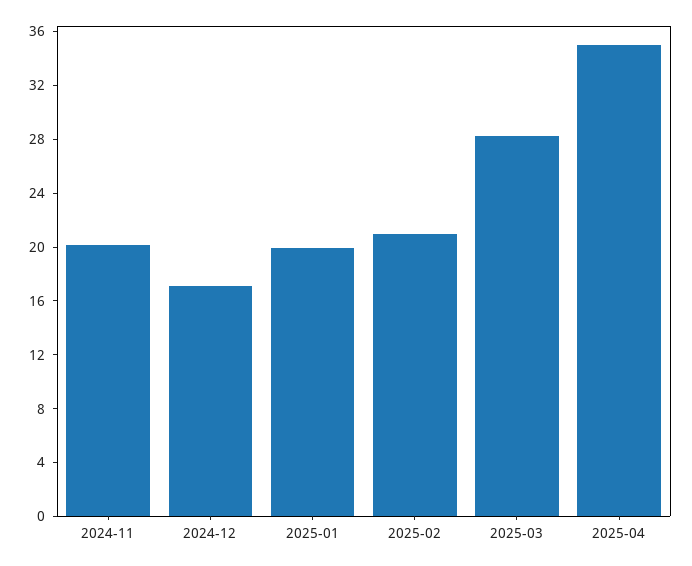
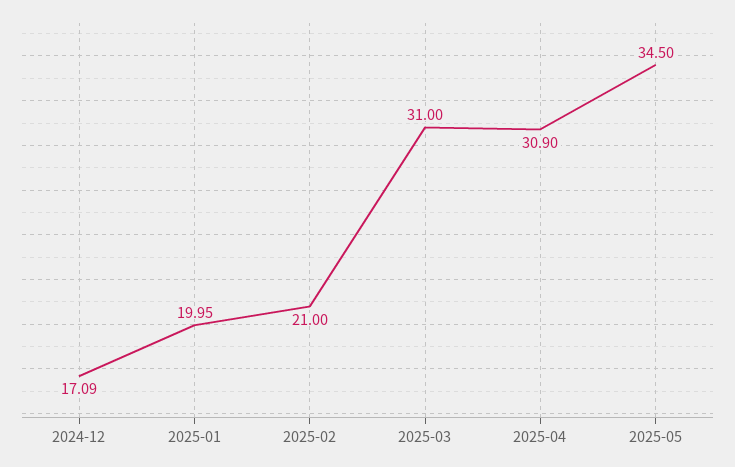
2024-11: 20 -> none
2025-03: 28 -> 31
2025-04: 35 -> 30.9
2025-05: none -> 34.5

